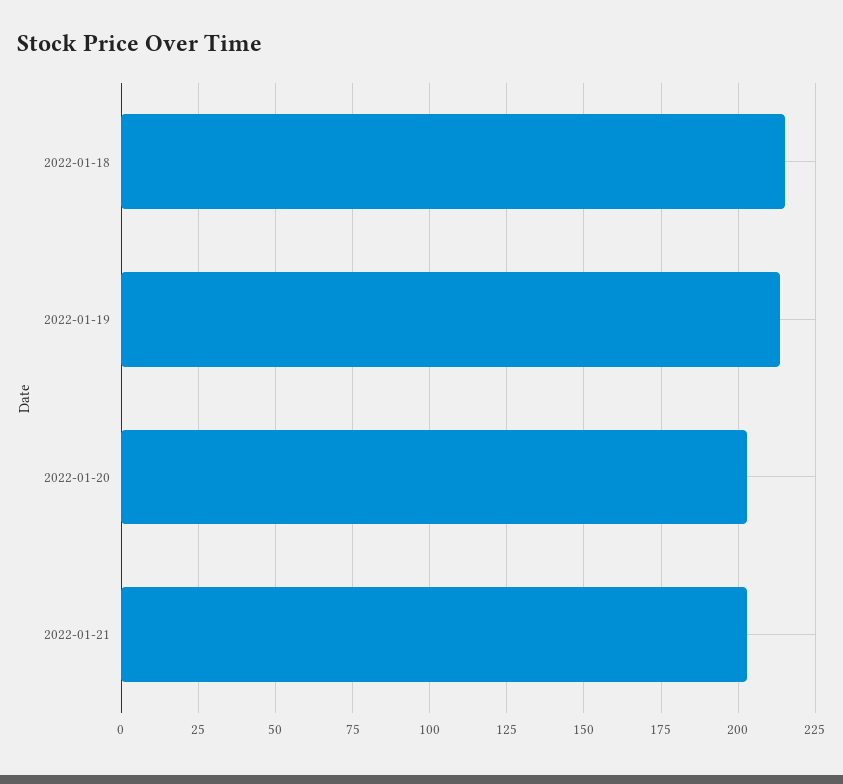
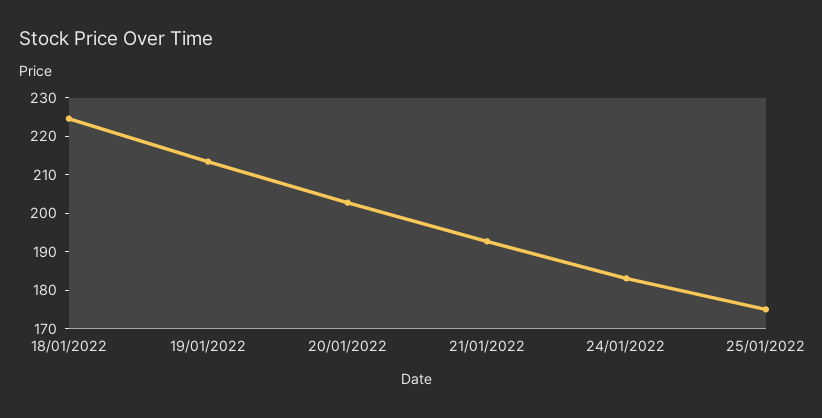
2022-01-18: 215 -> 225
2022-01-21: 202.5 -> 192.5
24/01/2022: none -> 182.5
25/01/2022: none -> 175

